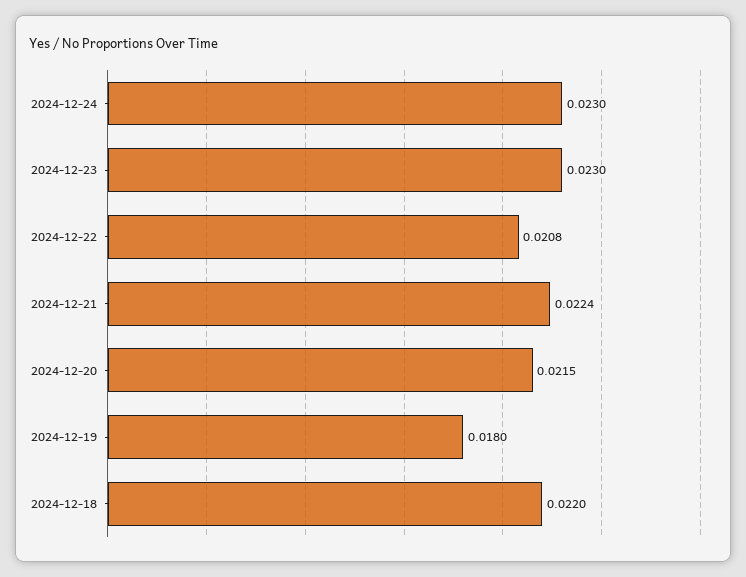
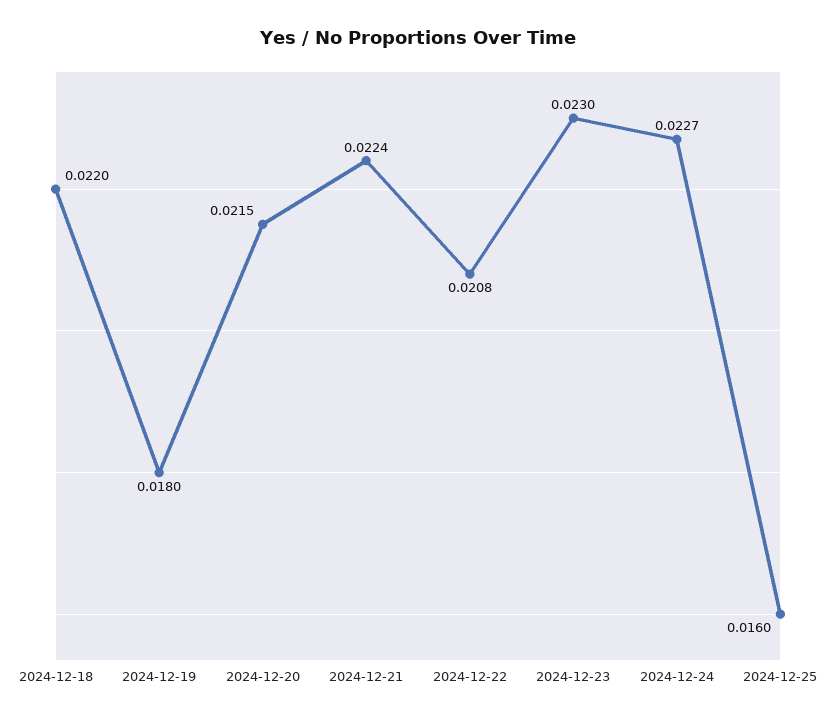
2024-12-24: 0.023 -> 0.0227
2024-12-25: none -> 0.016

